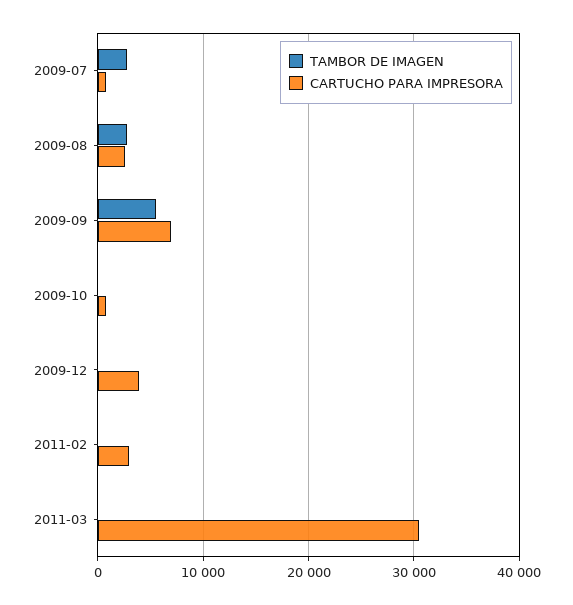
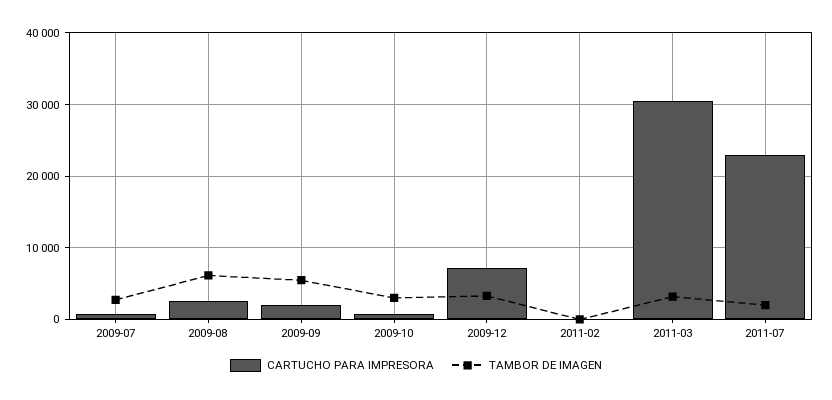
TAMBOR DE IMAGEN, 2009-08: 3000 -> 6000
CARTUCHO PARA IMPRESORA, 2009-09: 7000 -> 2000
TAMBOR DE IMAGEN, 2009-10: 0 -> 3000
TAMBOR DE IMAGEN, 2009-12: 0 -> 3000
CARTUCHO PARA IMPRESORA, 2009-12: 4000 -> 7000
CARTUCHO PARA IMPRESORA, 2011-02: 3000 -> 0
TAMBOR DE IMAGEN, 2011-03: 0 -> 3000
CARTUCHO PARA IMPRESORA, 2011-07: none -> 23000
TAMBOR DE IMAGEN, 2011-07: none -> 2000

